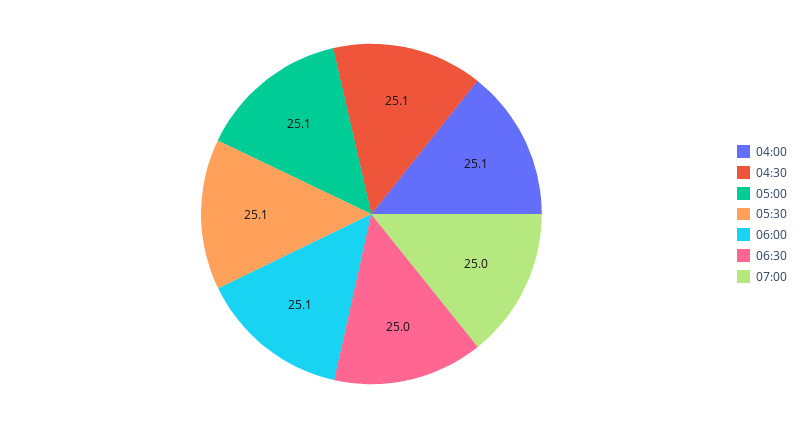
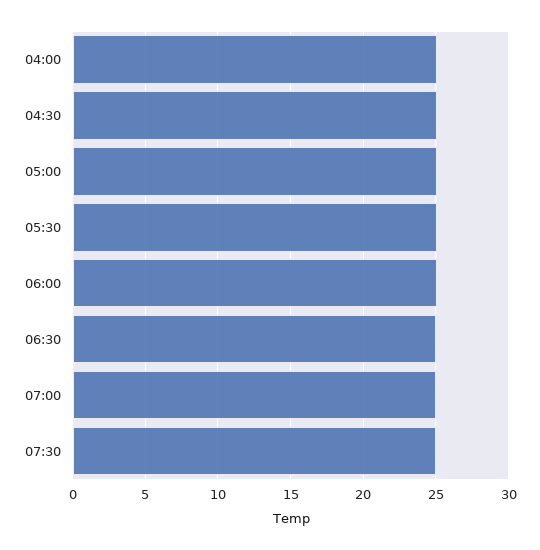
07:30: none -> 25

